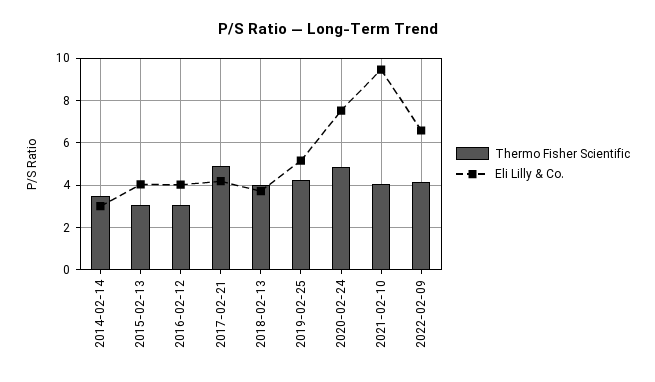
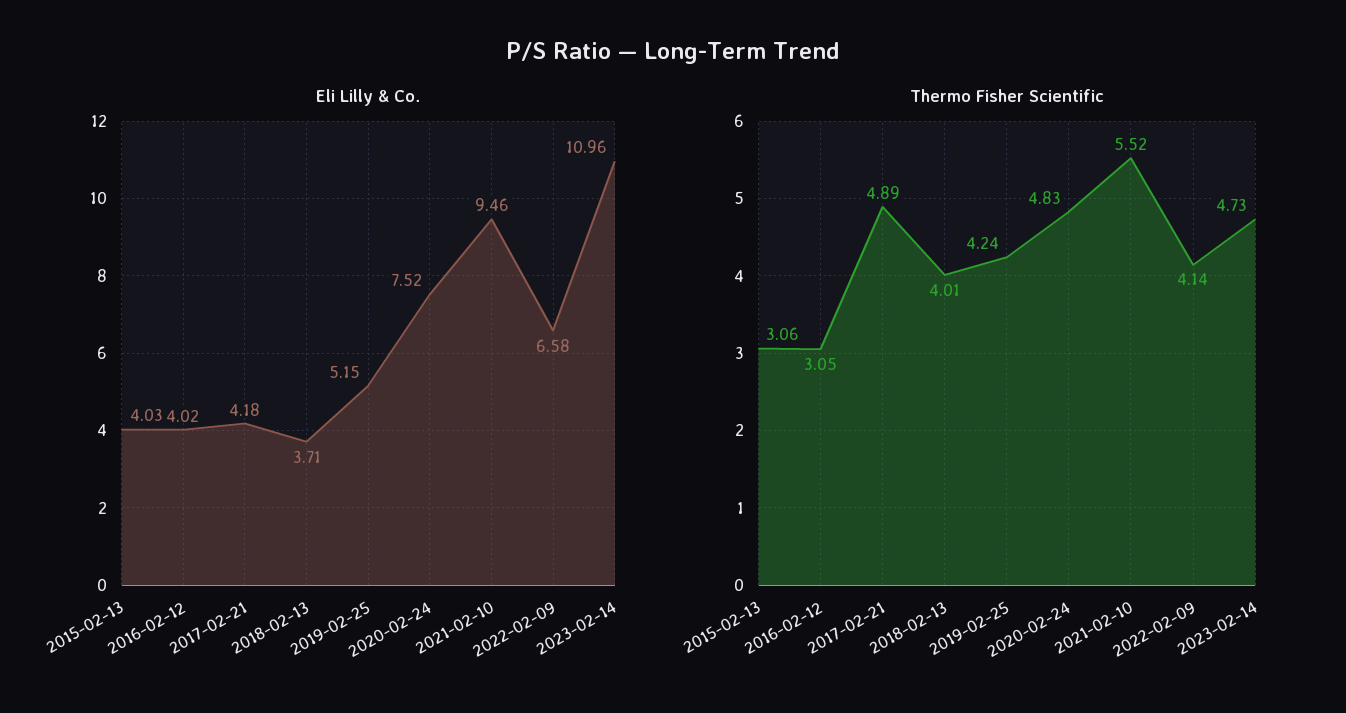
Thermo Fisher Scientific, 2014-02-14: 3.5 -> none
Eli Lilly & Co., 2014-02-14: 3 -> none
Thermo Fisher Scientific, 2021-02-10: 4 -> 5.52
Eli Lilly & Co., 2023-02-14: none -> 10.96
Thermo Fisher Scientific, 2023-02-14: none -> 4.73

